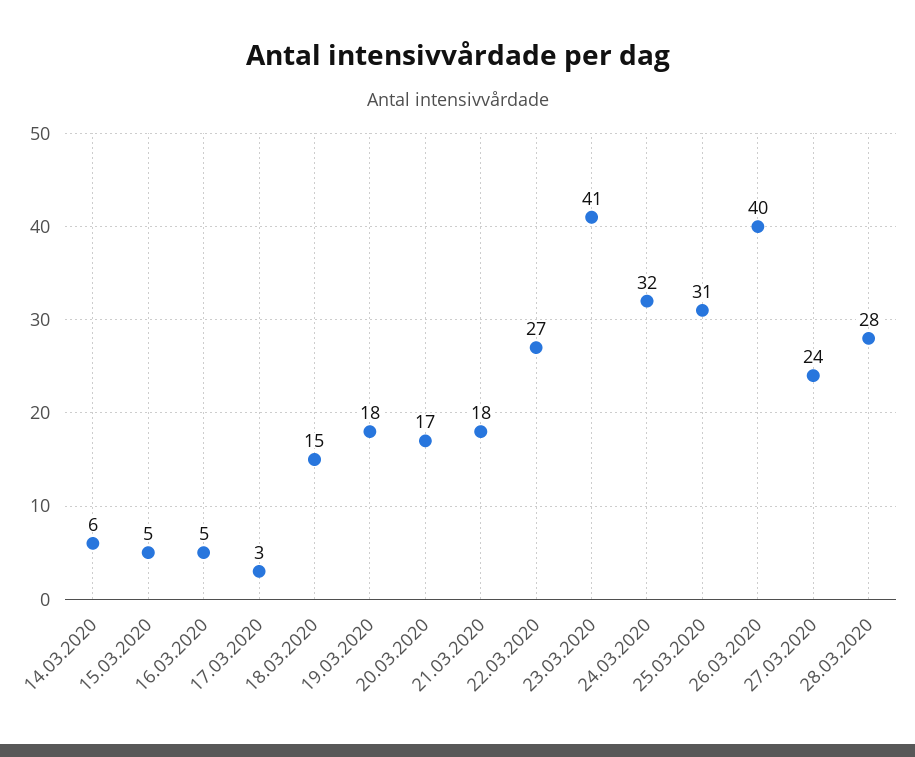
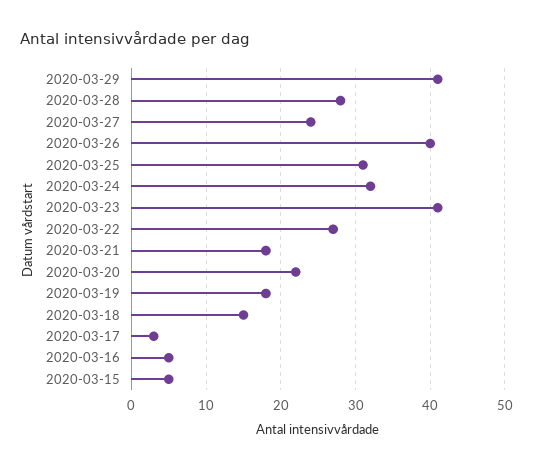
14.03.2020: 6 -> none
20.03.2020: 17 -> 22
2020-03-29: none -> 41

